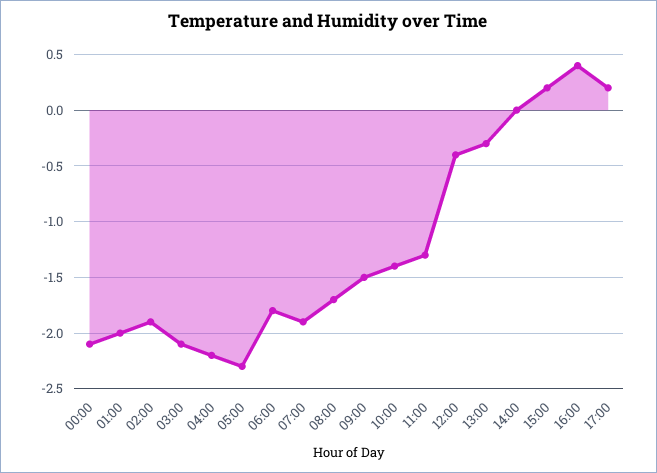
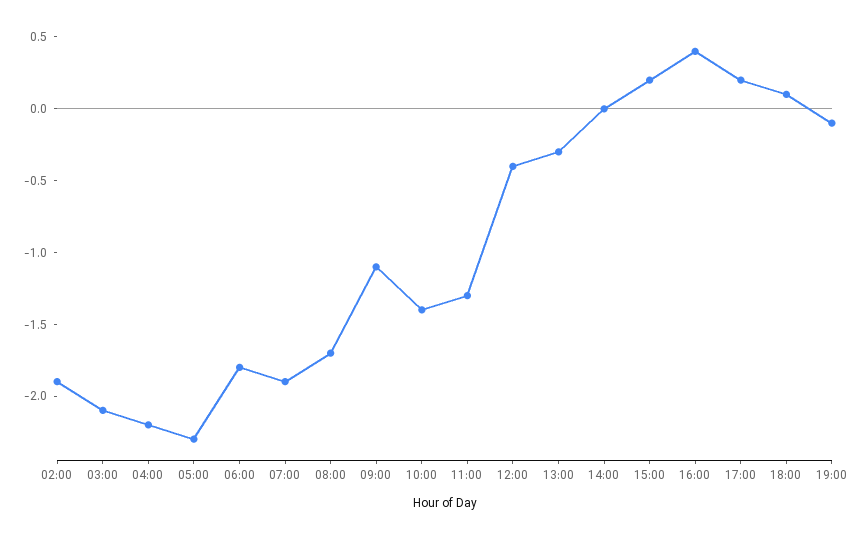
00:00: -2.1 -> none
01:00: -2 -> none
09:00: -1.5 -> -1.1
18:00: none -> 0.1
19:00: none -> -0.1

